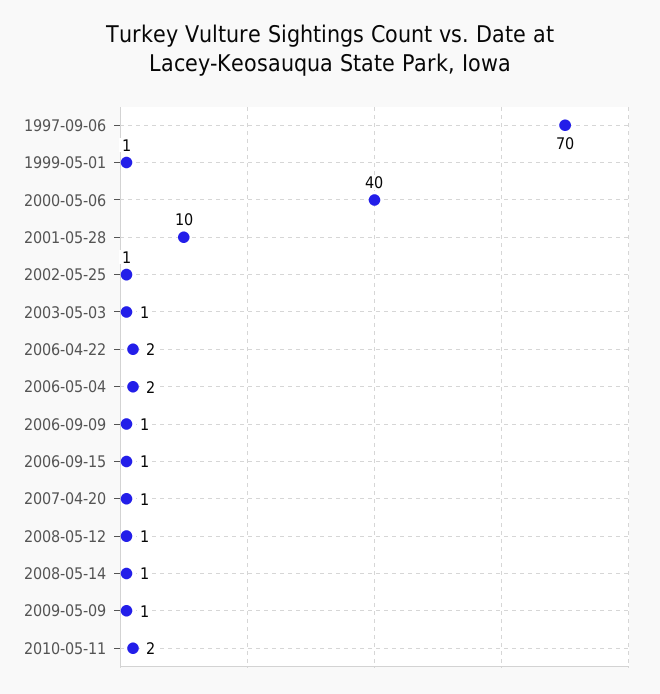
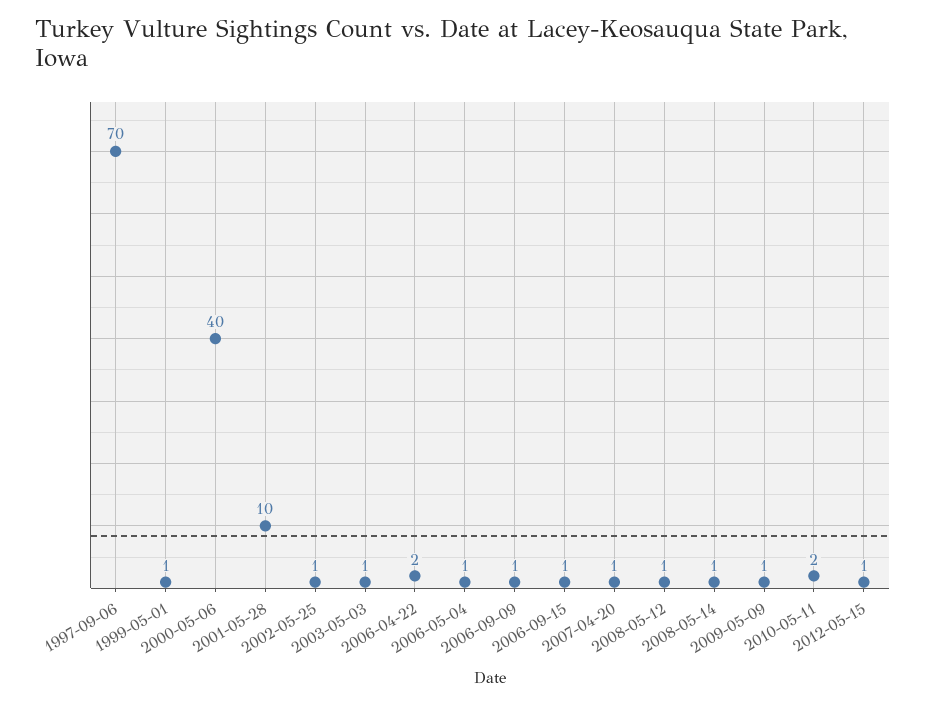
2006-05-04: 2 -> 1
2012-05-15: none -> 1

